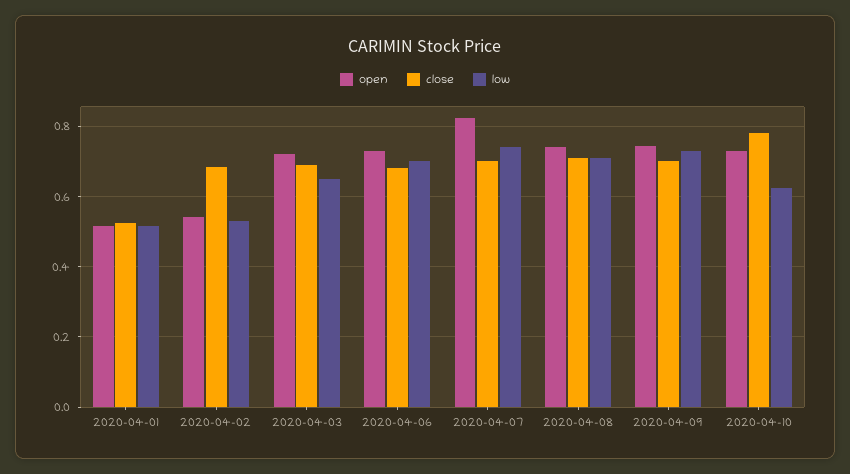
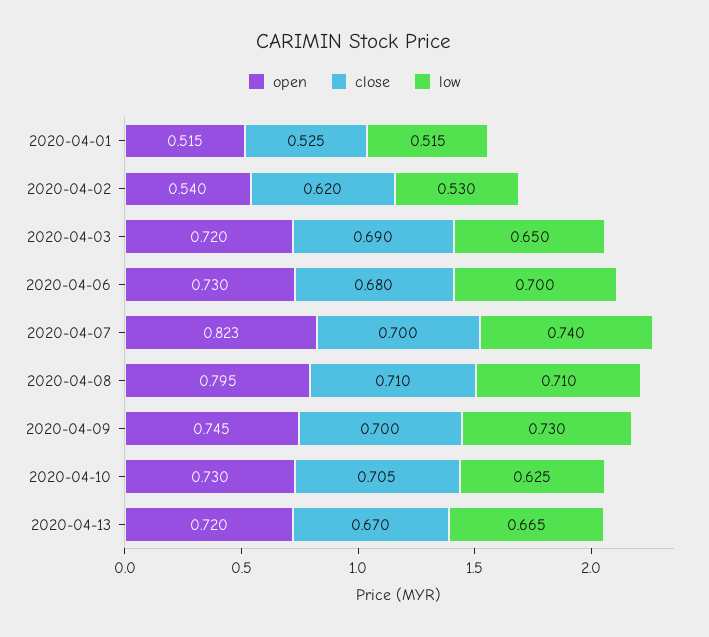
close, 2020-04-02: 0.68 -> 0.62
open, 2020-04-08: 0.74 -> 0.795
close, 2020-04-10: 0.78 -> 0.705
open, 2020-04-13: none -> 0.72
close, 2020-04-13: none -> 0.67
low, 2020-04-13: none -> 0.665

